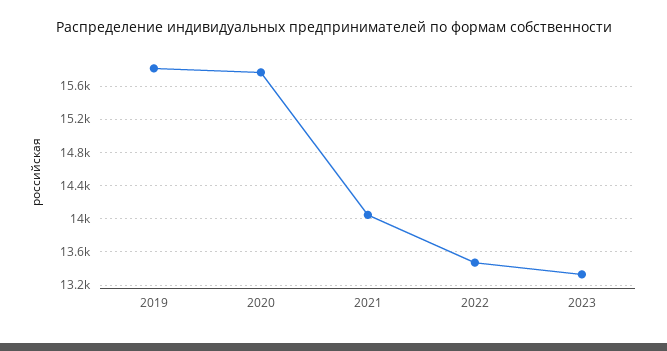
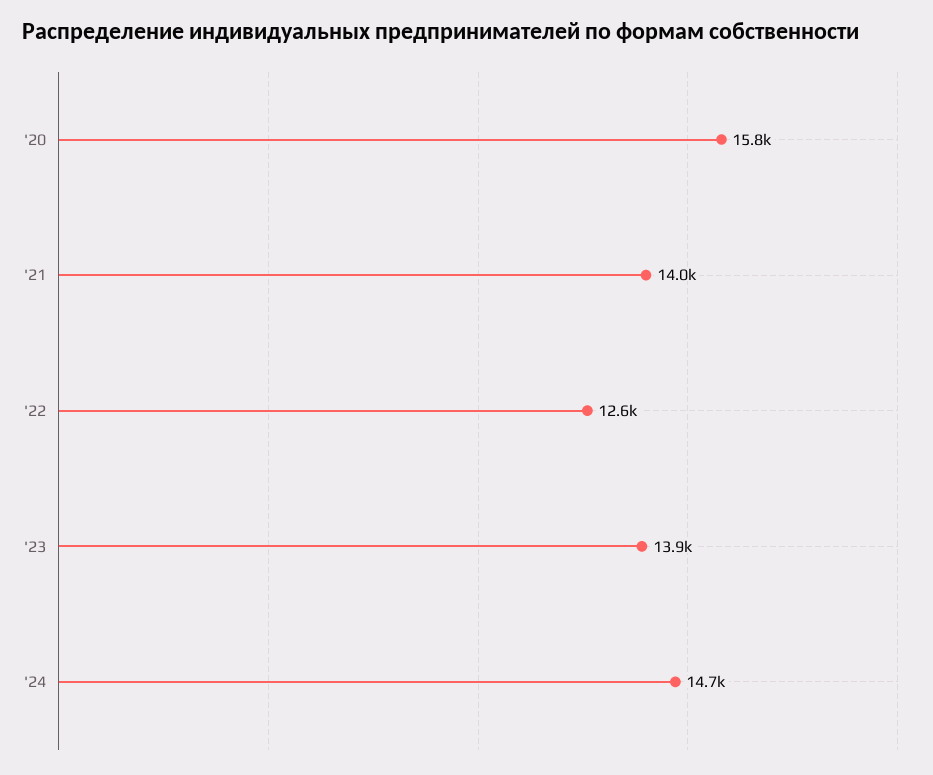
2019: 15800 -> none
2022: 13500 -> 12600
2023: 13300 -> 13900
'24: none -> 14700

